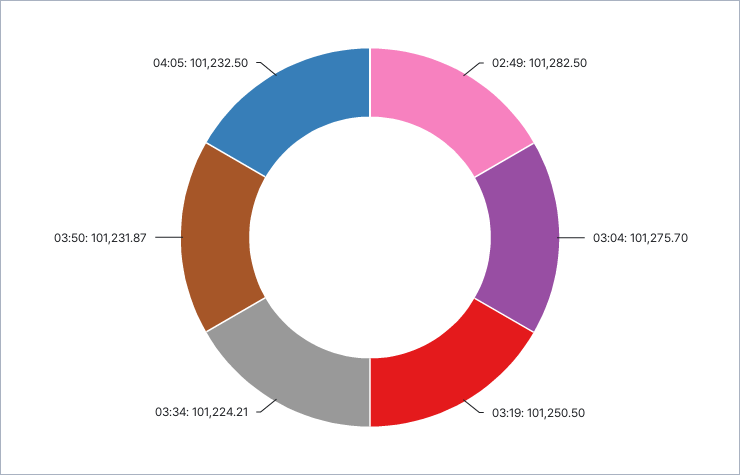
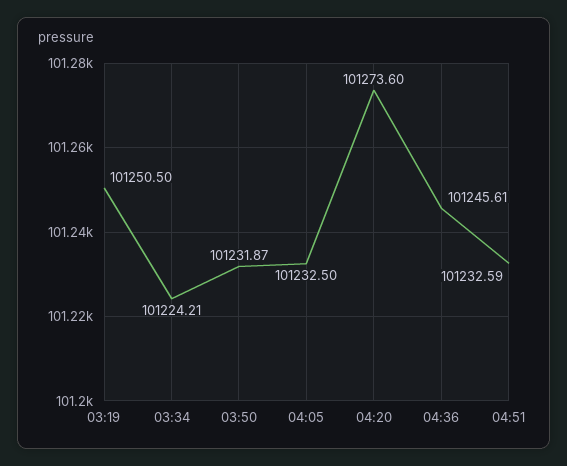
02:49: 101282.5 -> none
03:04: 101275.7 -> none
04:20: none -> 101273.6
04:36: none -> 101245.61
04:51: none -> 101232.59

